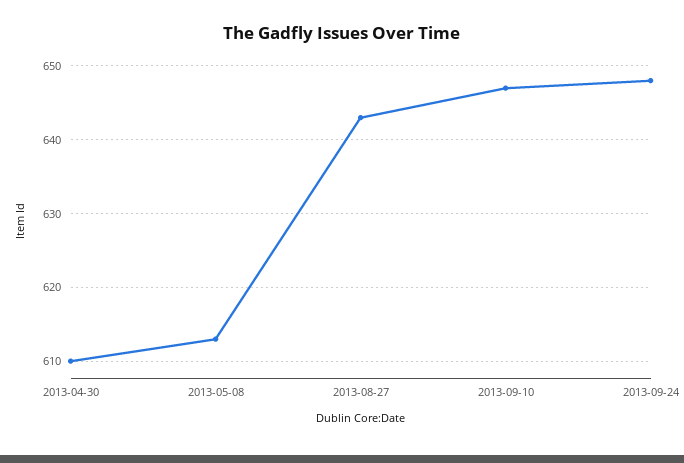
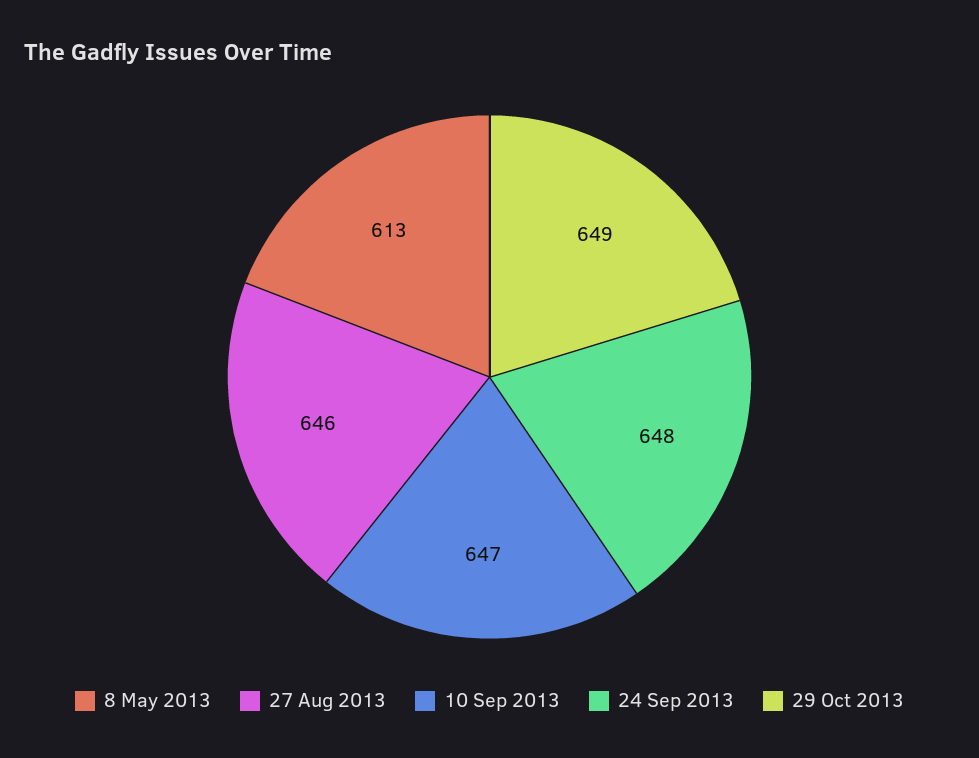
2013-04-30: 610 -> none
2013-08-27: 643 -> 646
29 Oct 2013: none -> 649

